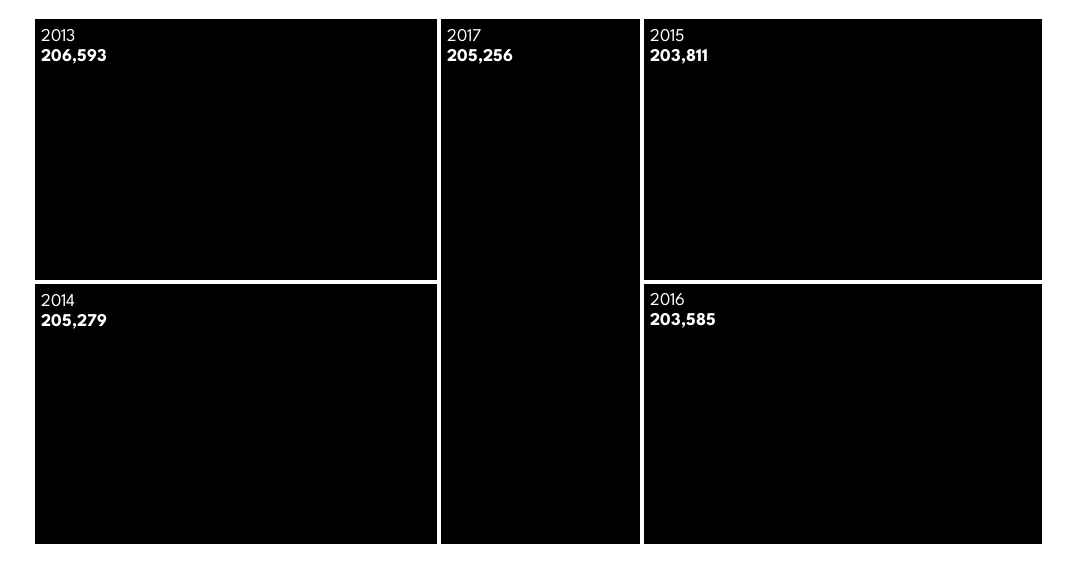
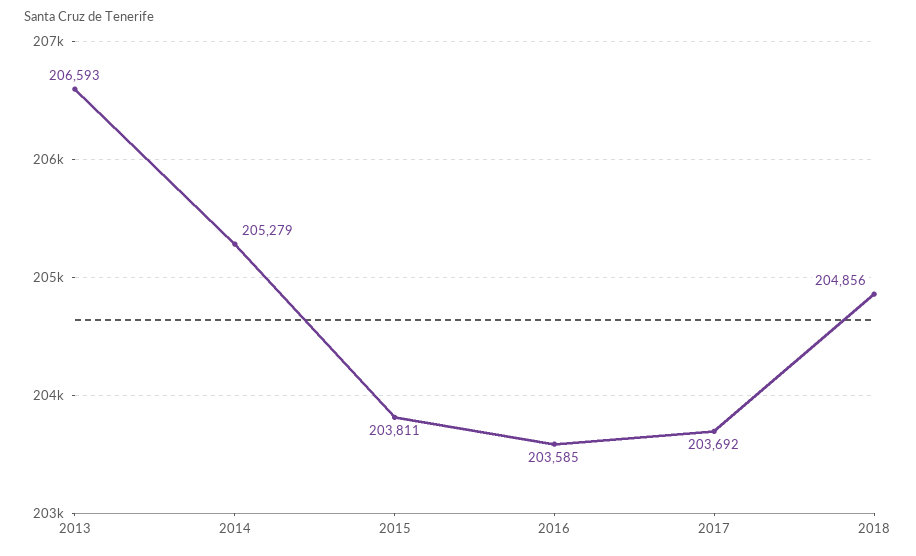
2017: 205256 -> 203692
2018: none -> 204856

